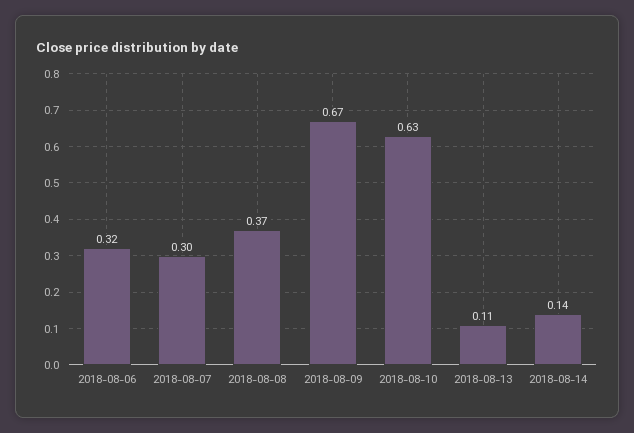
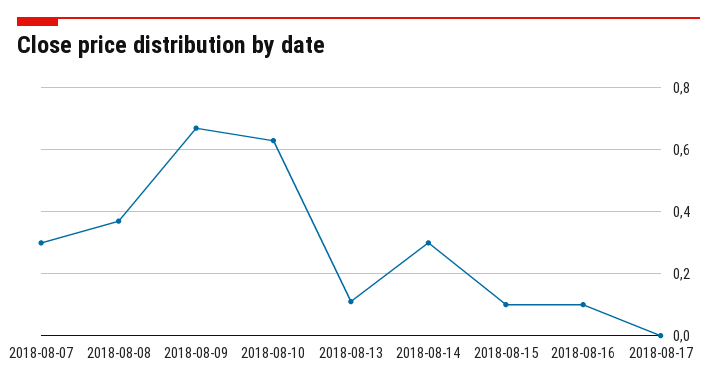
2018-08-06: 0.32 -> none
2018-08-14: 0.14 -> 0.3
2018-08-15: none -> 0.1
2018-08-16: none -> 0.1
2018-08-17: none -> 0

